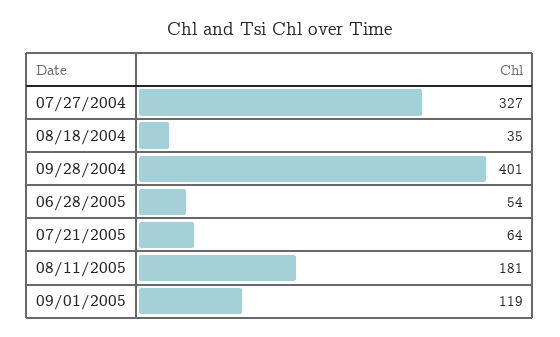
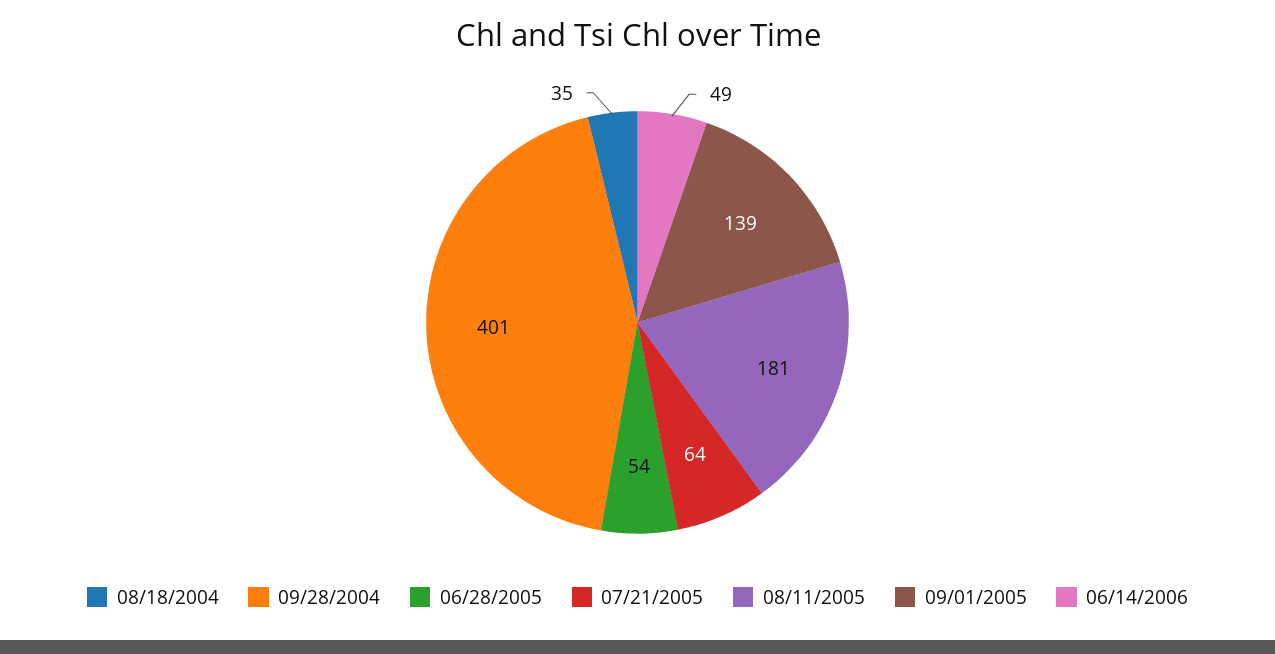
07/27/2004: 327 -> none
09/01/2005: 119 -> 139
06/14/2006: none -> 49

